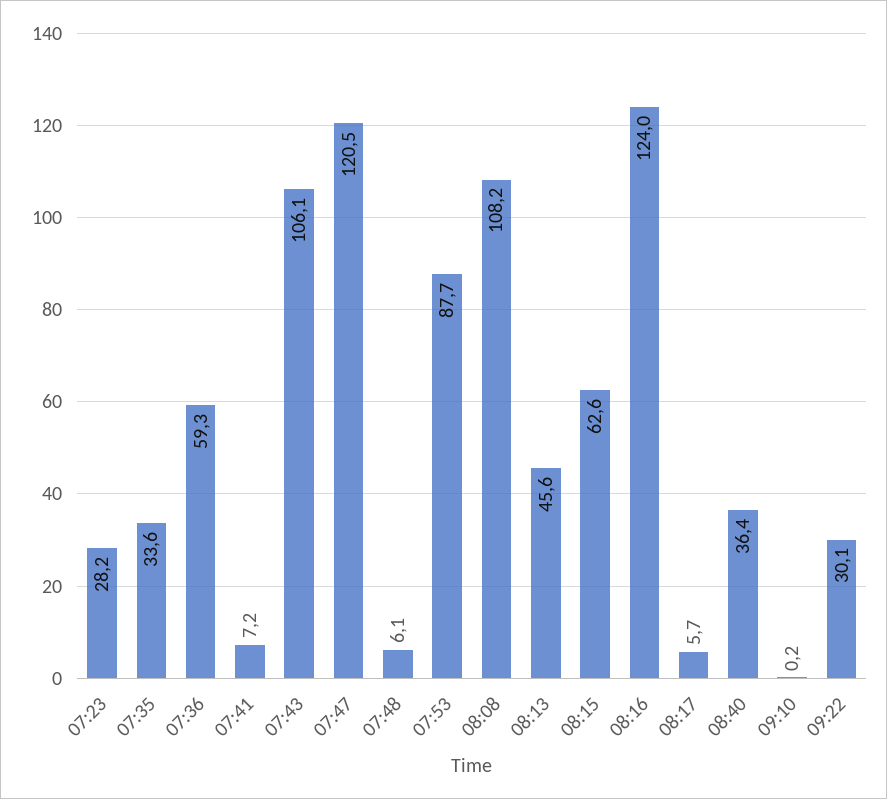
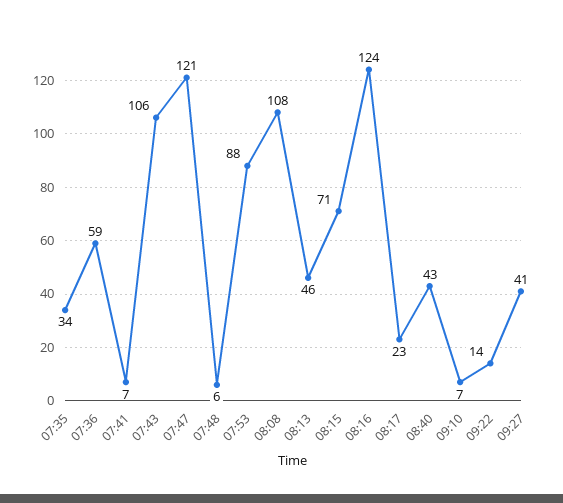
07:23: 28.2 -> none
08:15: 62.6 -> 71
08:17: 5.7 -> 23
08:40: 36.4 -> 43
09:10: 0.2 -> 7
09:22: 30.1 -> 14
09:27: none -> 41

